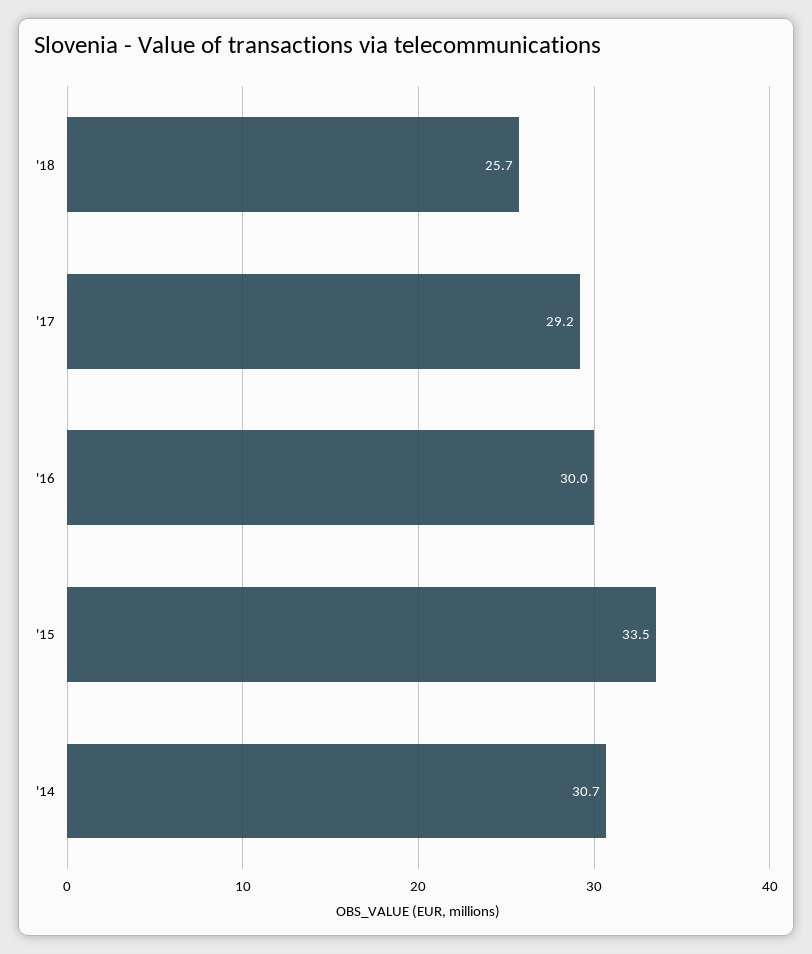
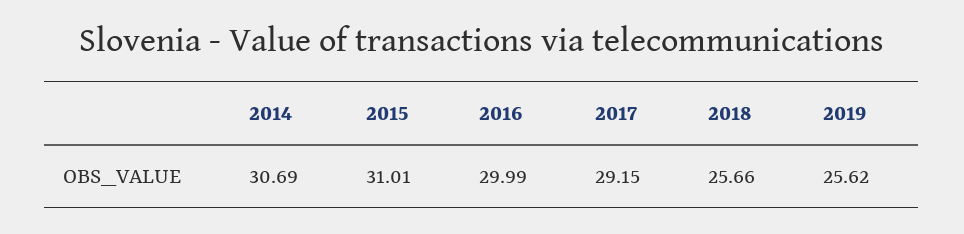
'15: 33.5 -> 31.01
2019: none -> 25.62

